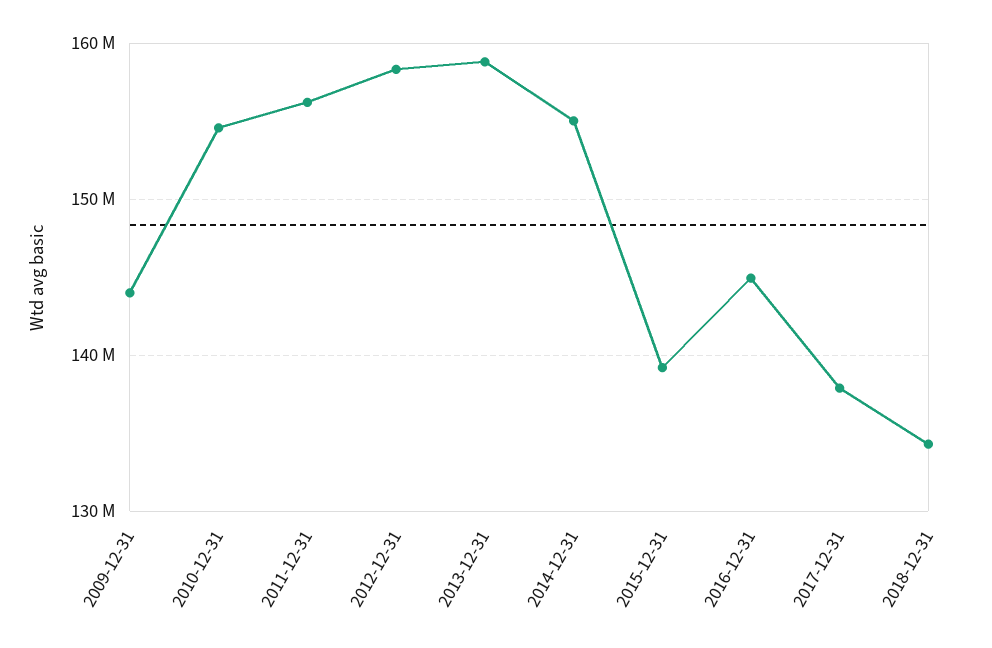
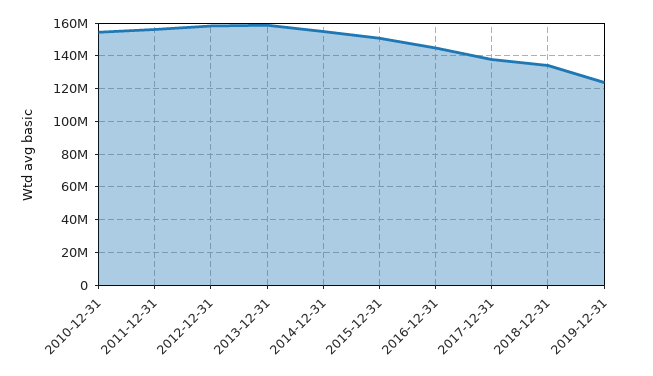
2009-12-31: 144000000 -> none
2015-12-31: 139000000 -> 150000000
2019-12-31: none -> 125000000

